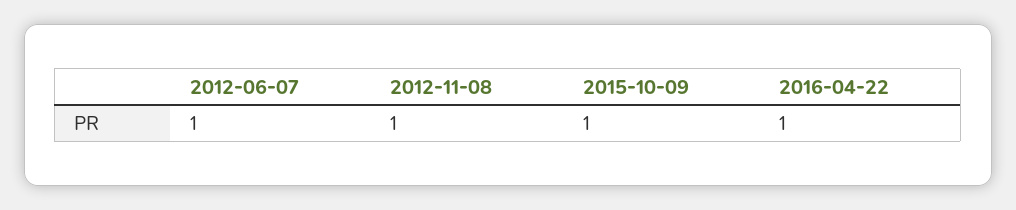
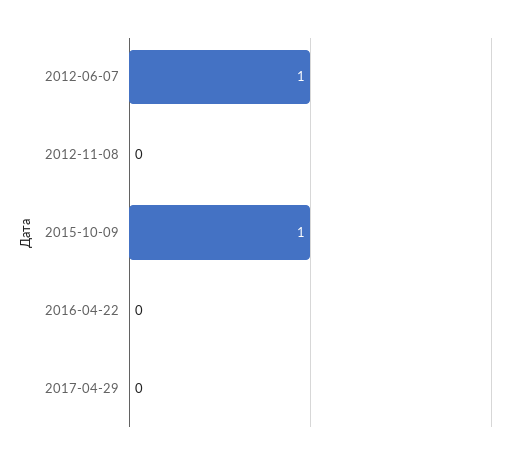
2012-11-08: 1 -> 0
2016-04-22: 1 -> 0
2017-04-29: none -> 0

